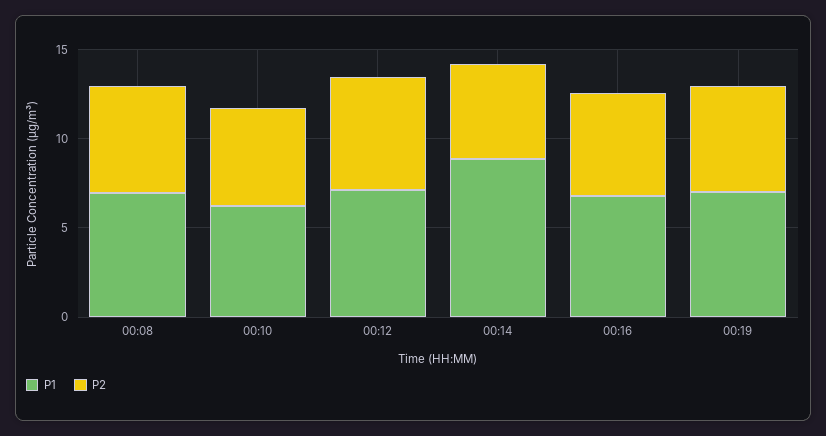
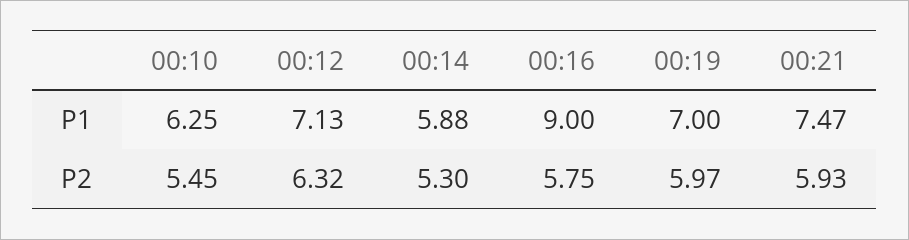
P1, 00:08: 7 -> none
P2, 00:08: 6 -> none
P1, 00:14: 9 -> 5.88
P1, 00:16: 7 -> 9
P1, 00:21: none -> 7.47
P2, 00:21: none -> 5.93

